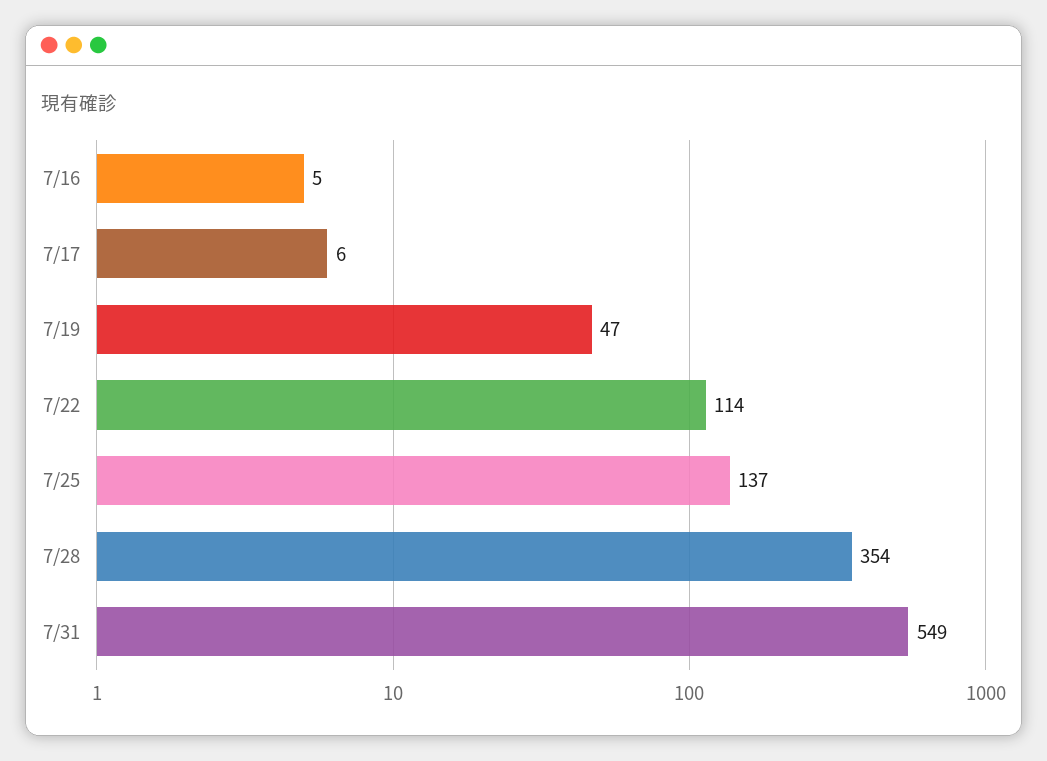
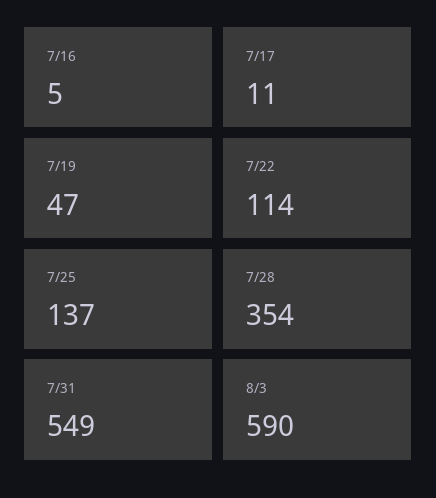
7/17: 6 -> 11
8/3: none -> 590

